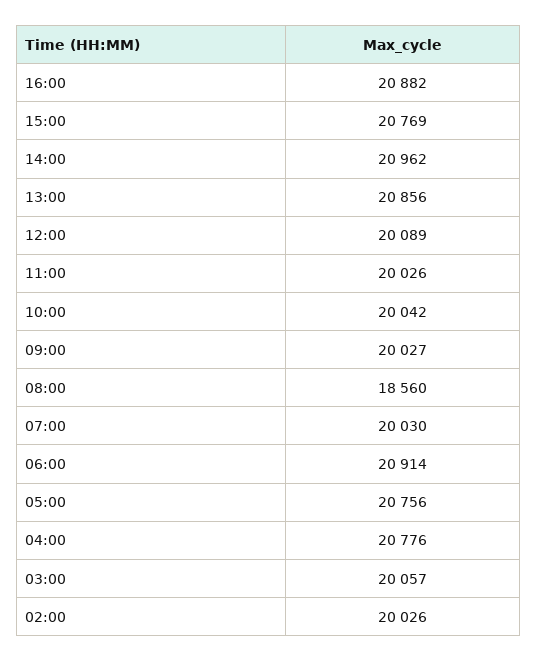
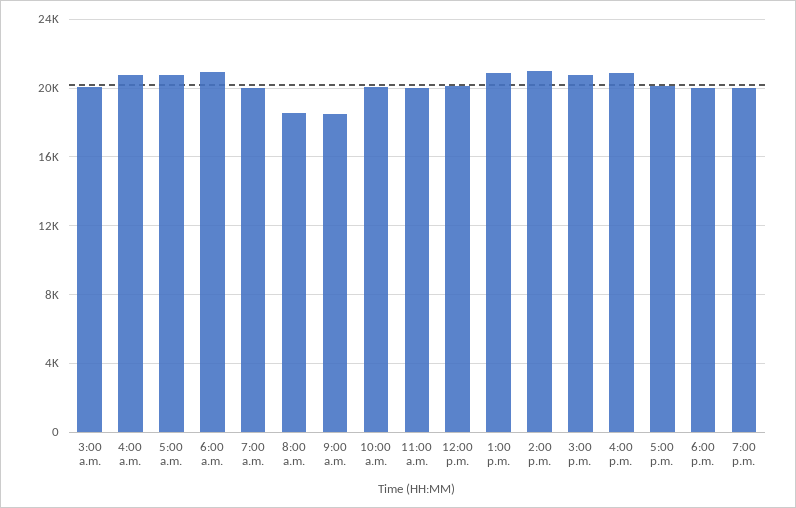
09:00: 20027 -> 18500
02:00: 20026 -> none
5:00 p.m.: none -> 20000
6:00 p.m.: none -> 20000
7:00 p.m.: none -> 20000

